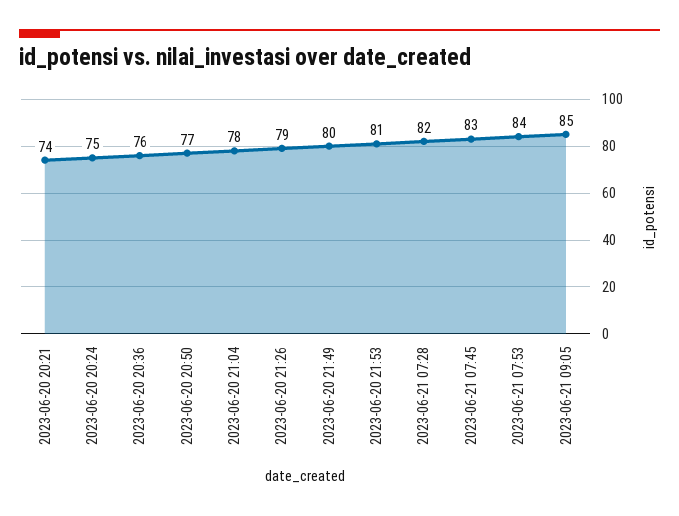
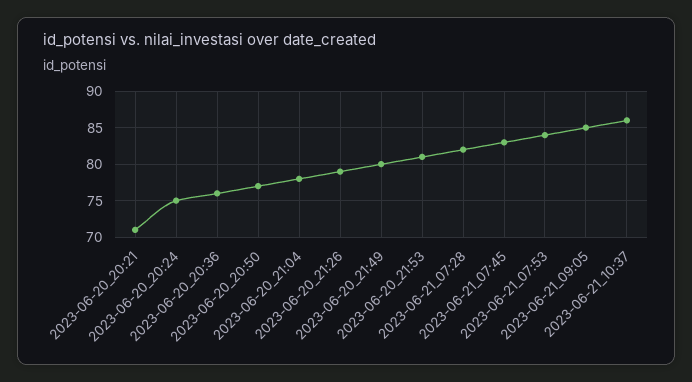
2023-06-20 20:21: 74 -> 71
2023-06-21_10:37: none -> 86

